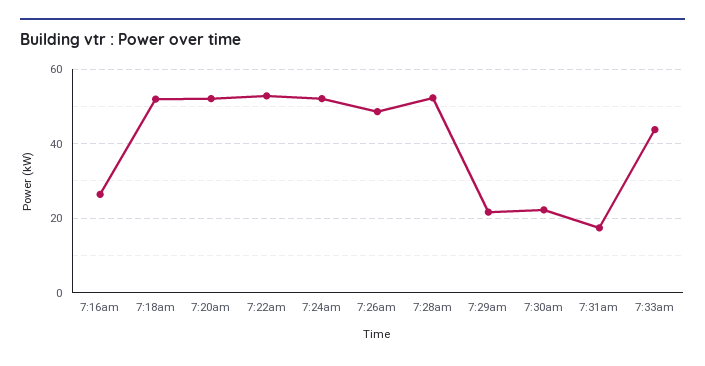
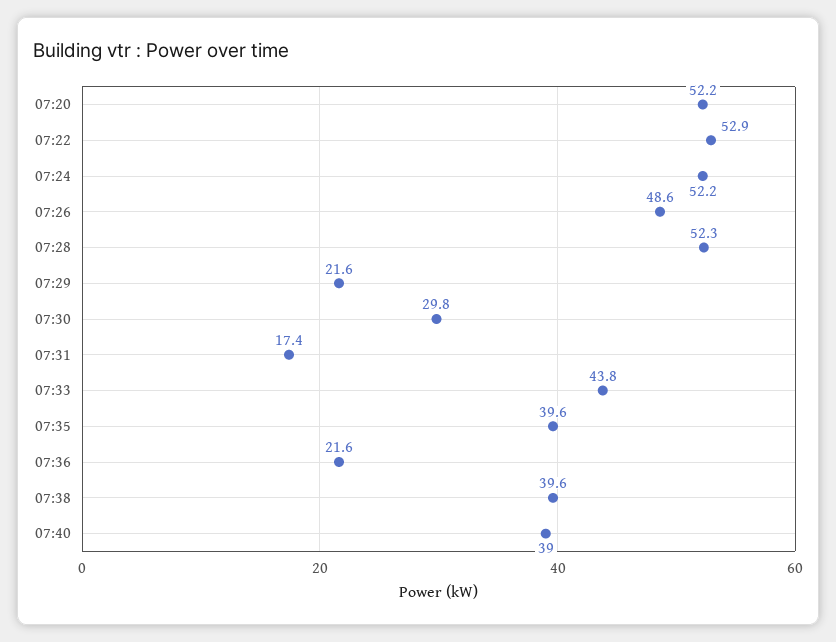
7:16am: 26 -> none
7:18am: 52 -> none
7:30am: 22 -> 29.8
07:35: none -> 39.6
07:36: none -> 21.6
07:38: none -> 39.6
07:40: none -> 39

